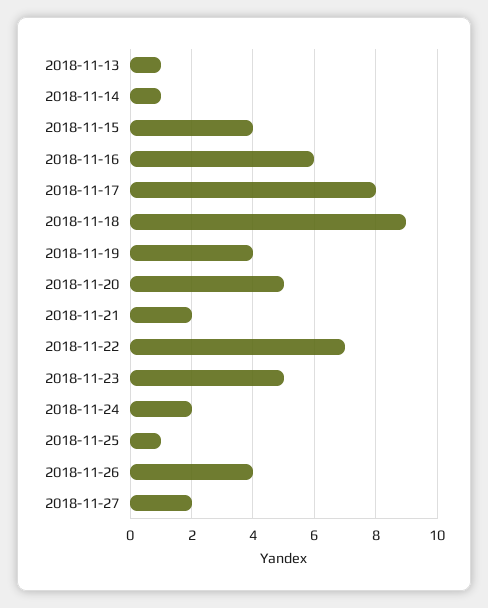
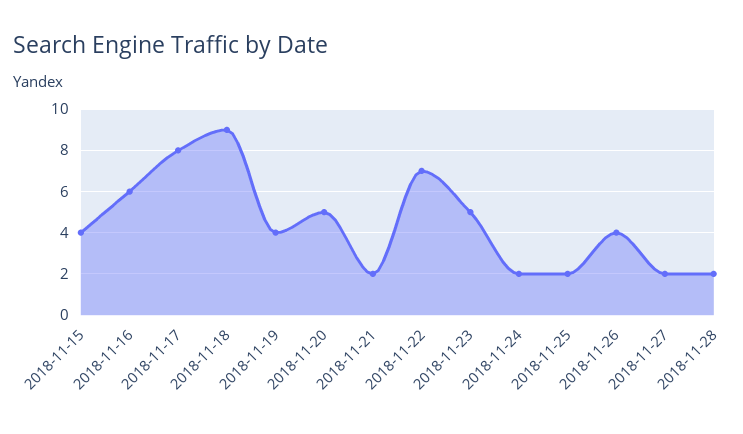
2018-11-13: 1 -> none
2018-11-14: 1 -> none
2018-11-25: 1 -> 2
2018-11-28: none -> 2

